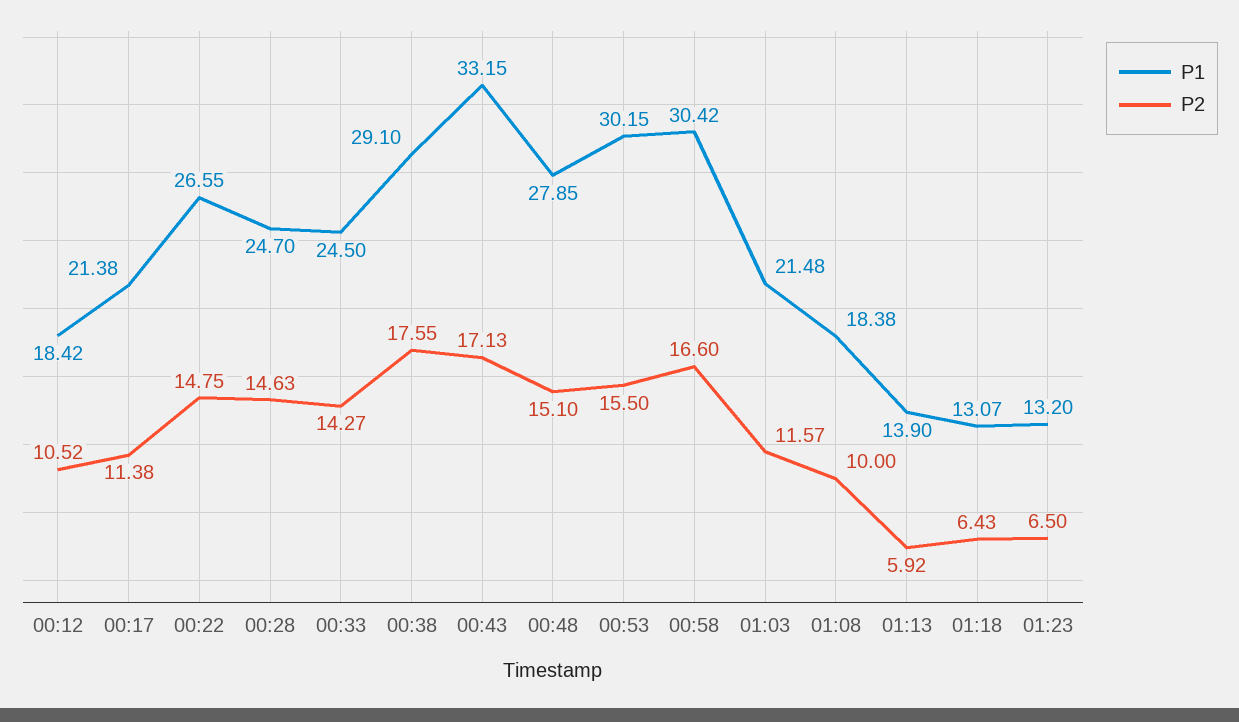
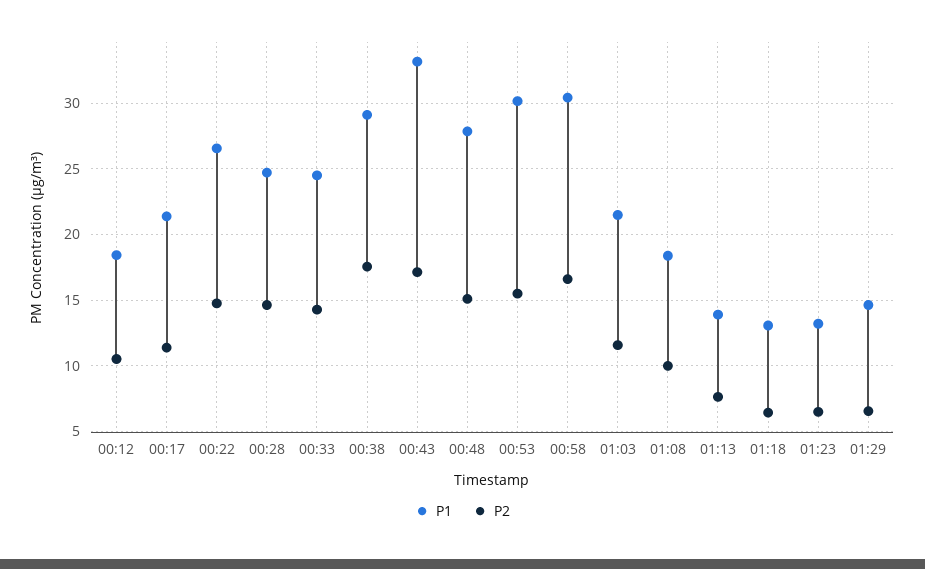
P2, 01:13: 5.92 -> 7.5
P1, 01:29: none -> 14.5
P2, 01:29: none -> 6.5

